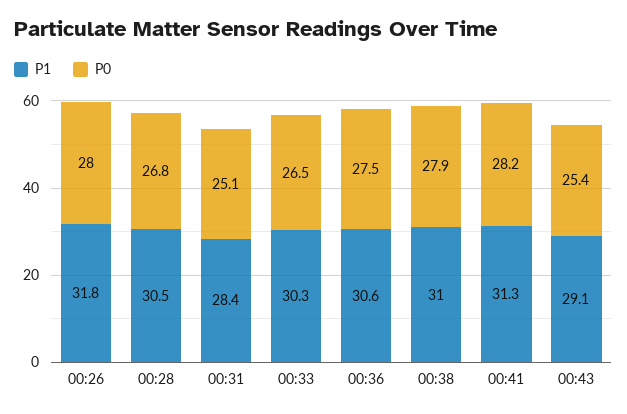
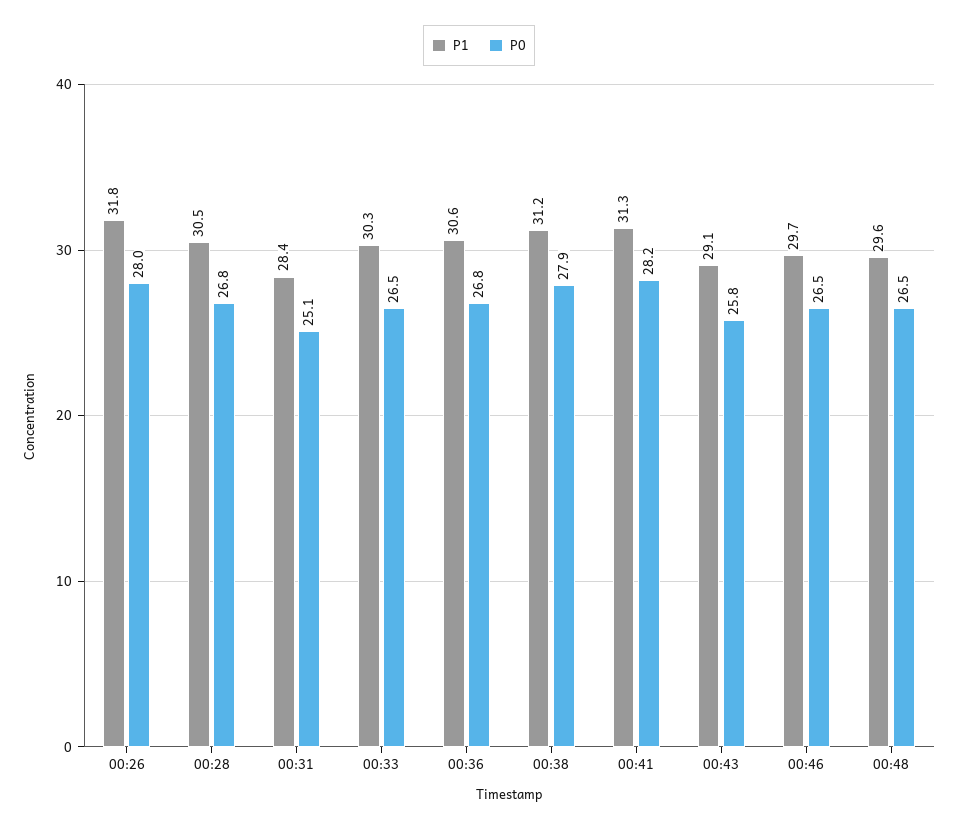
P0, 00:36: 27.5 -> 26.8
P1, 00:38: 31 -> 31.2
P0, 00:43: 25.4 -> 25.8
P1, 00:46: none -> 29.7
P0, 00:46: none -> 26.5
P1, 00:48: none -> 29.6
P0, 00:48: none -> 26.5

